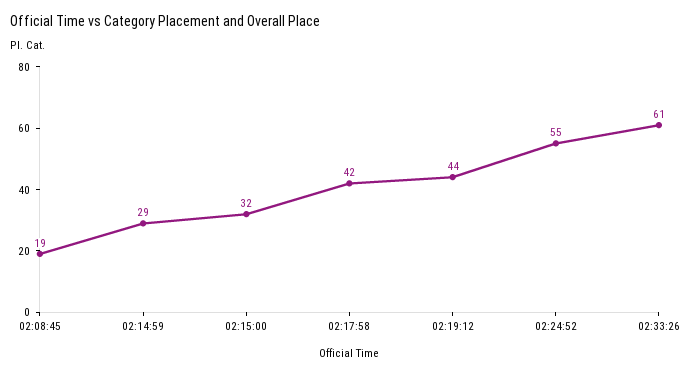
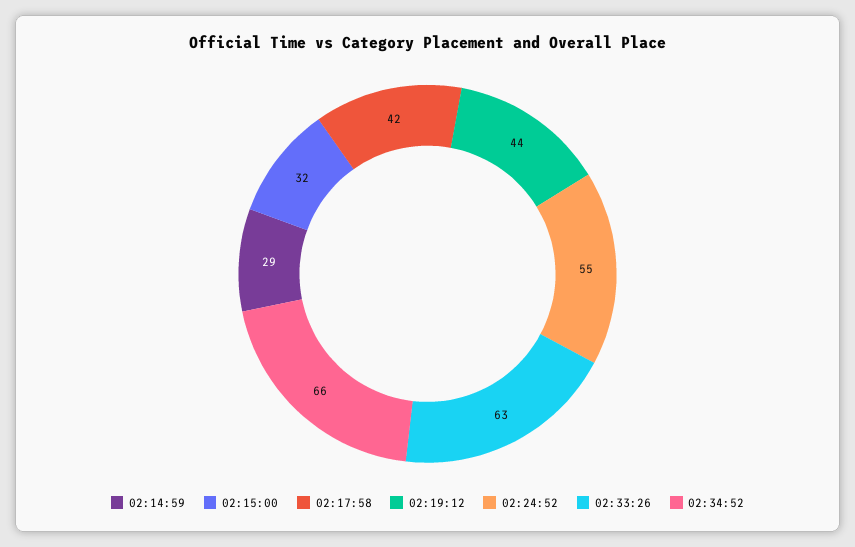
02:08:45: 19 -> none
02:33:26: 61 -> 63
02:34:52: none -> 66

